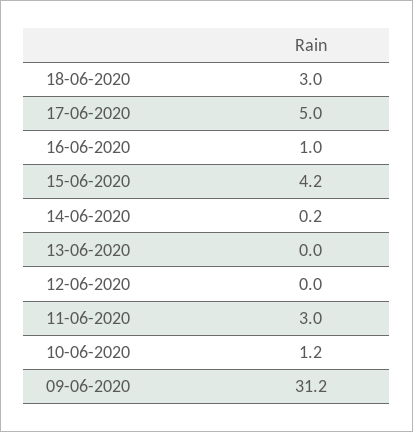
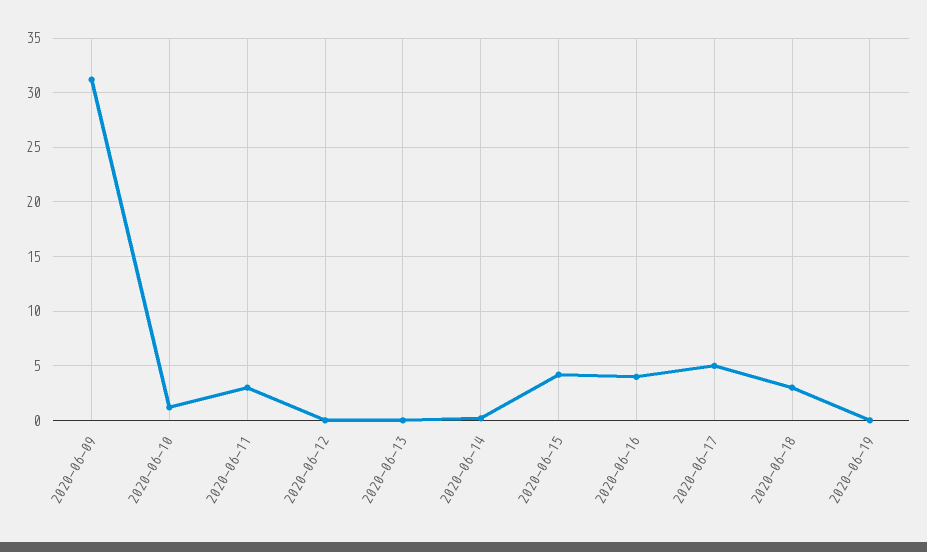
16-06-2020: 1 -> 4
2020-06-19: none -> 0

